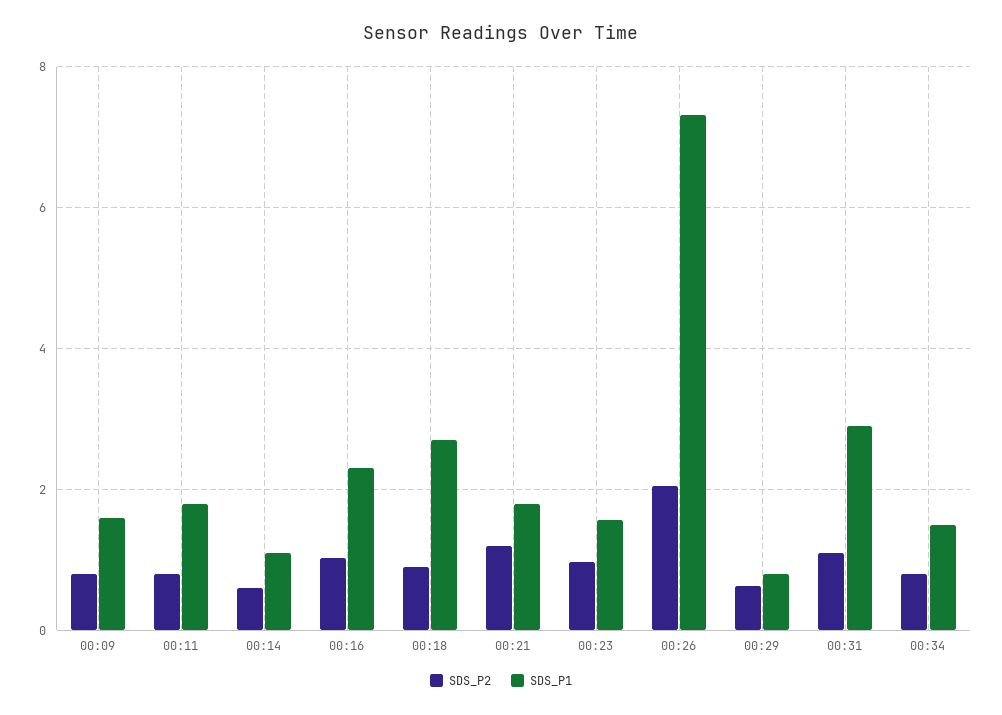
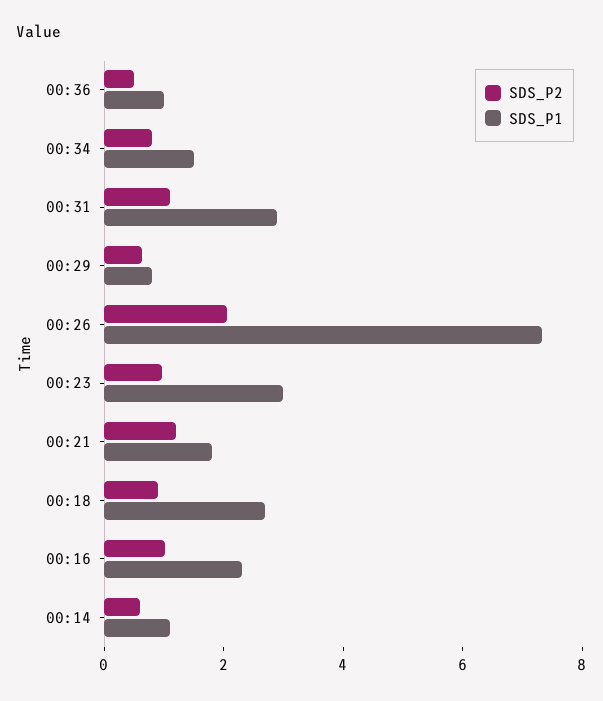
SDS_P2, 00:09: 0.8 -> none
SDS_P1, 00:09: 1.6 -> none
SDS_P2, 00:11: 0.8 -> none
SDS_P1, 00:11: 1.8 -> none
SDS_P1, 00:23: 1.6 -> 3
SDS_P2, 00:36: none -> 0.5
SDS_P1, 00:36: none -> 1

